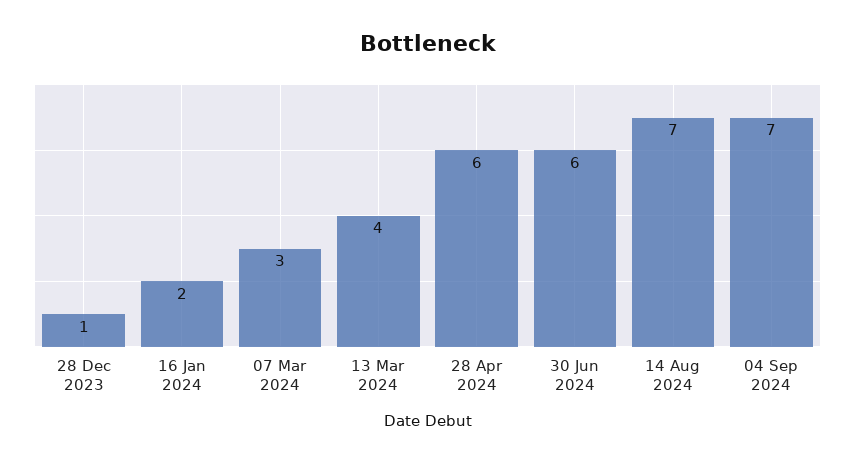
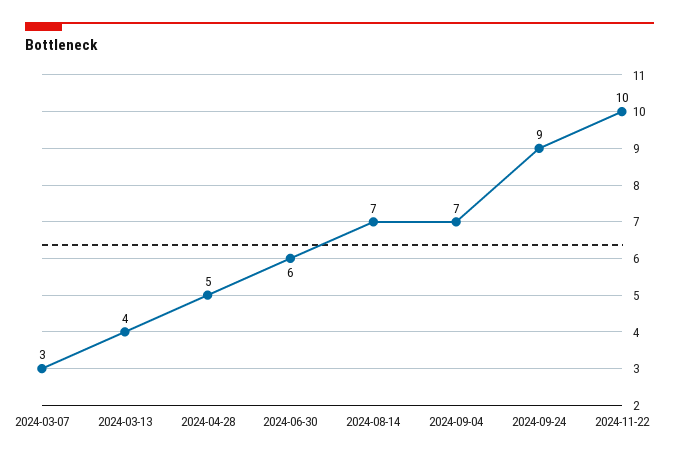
28 Dec 2023: 1 -> none
16 Jan 2024: 2 -> none
28 Apr 2024: 6 -> 5
2024-09-24: none -> 9
2024-11-22: none -> 10

